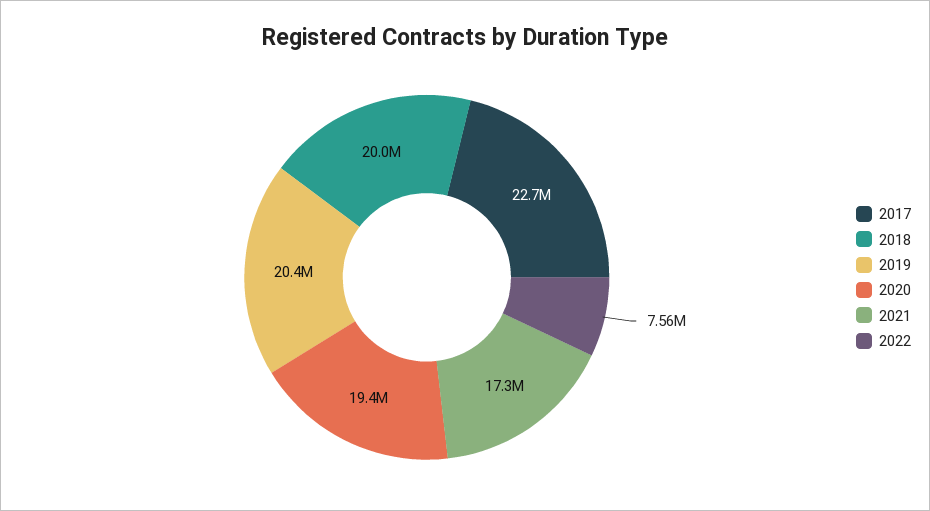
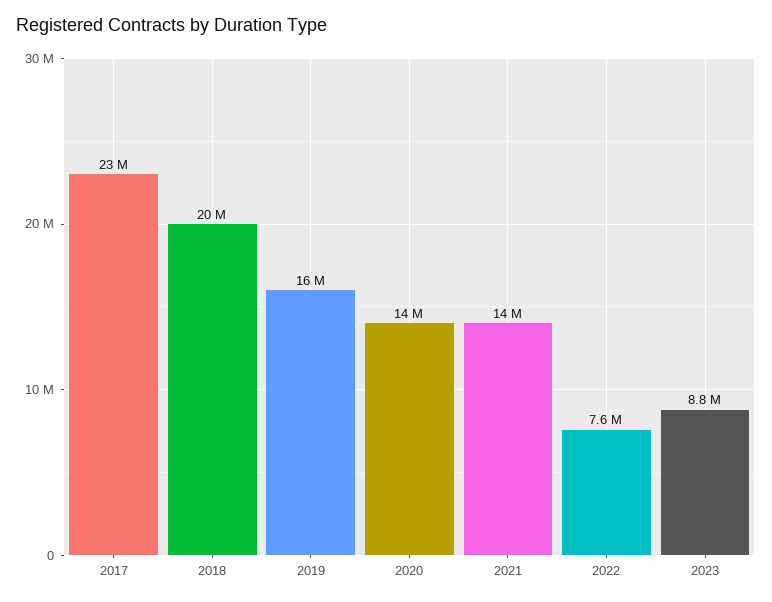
2019: 20400000 -> 16000000
2020: 19400000 -> 14000000
2021: 17300000 -> 14000000
2023: none -> 8800000

